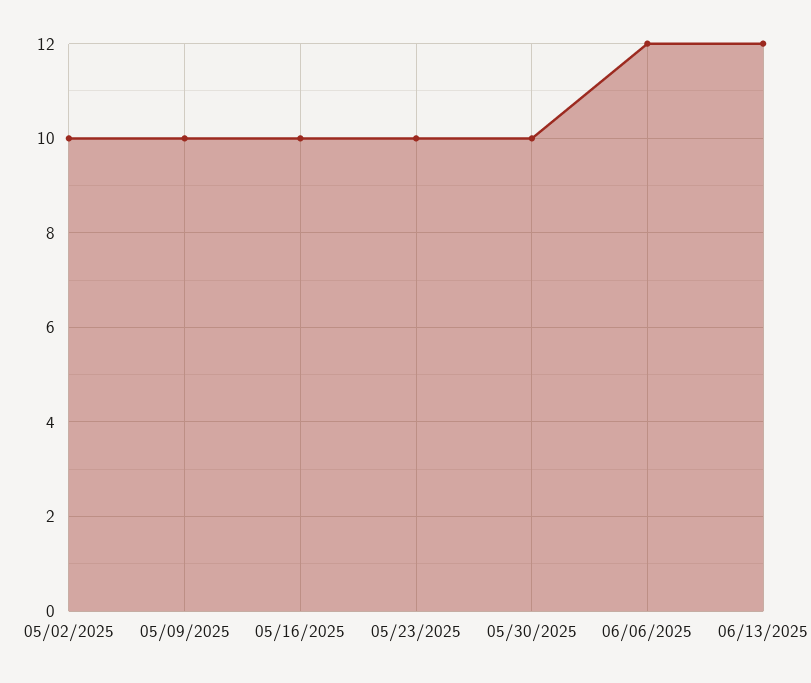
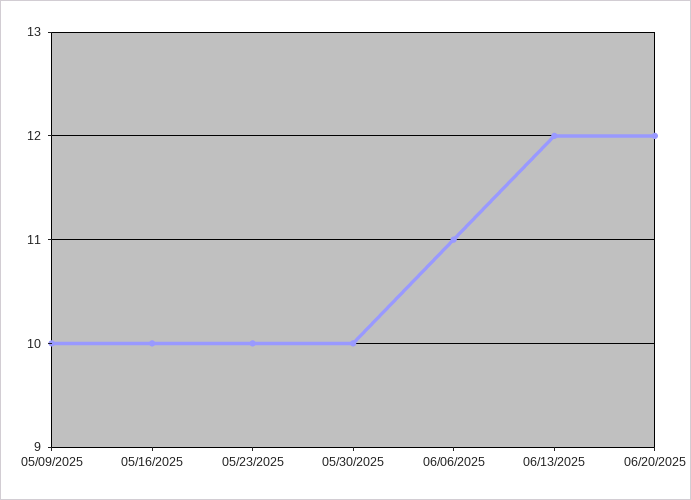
05/02/2025: 10 -> none
06/06/2025: 12 -> 11
06/20/2025: none -> 12

